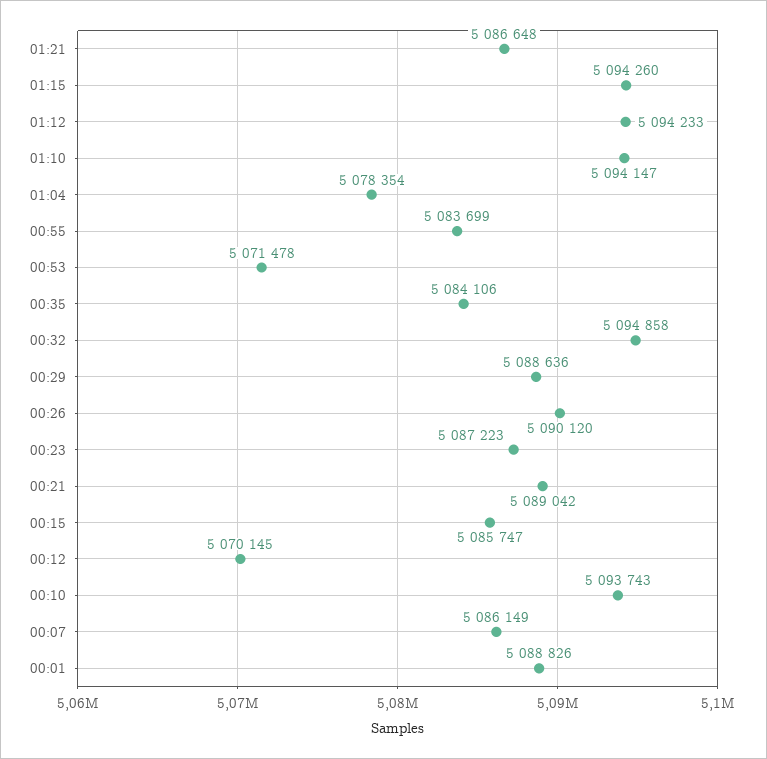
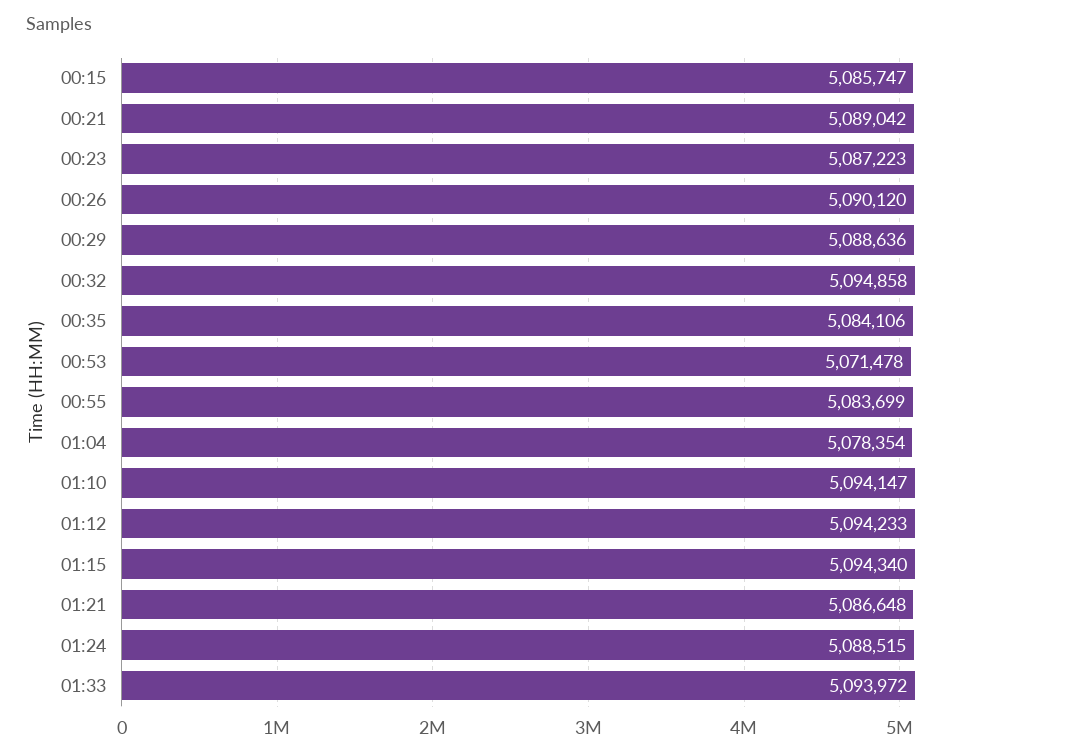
01:15: 5094260 -> 5094340
00:12: 5070145 -> none
00:10: 5093743 -> none
00:07: 5086149 -> none
00:01: 5088826 -> none
01:24: none -> 5088515
01:33: none -> 5093972

